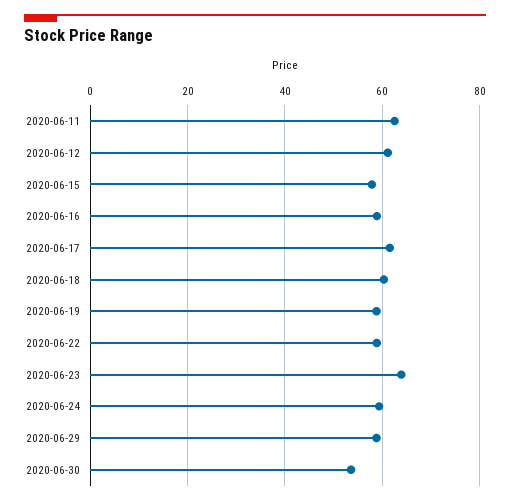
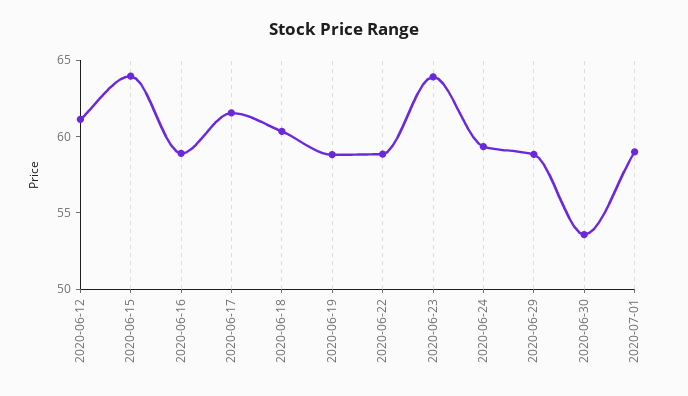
2020-06-11: 62 -> none
2020-06-15: 58 -> 64
2020-07-01: none -> 59

